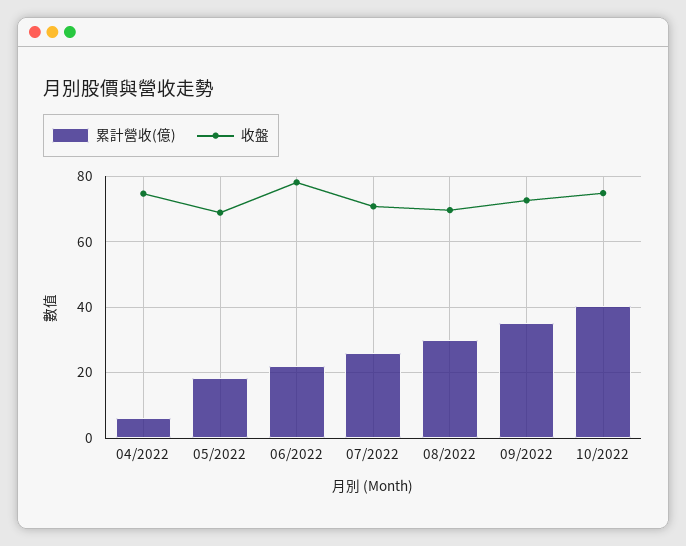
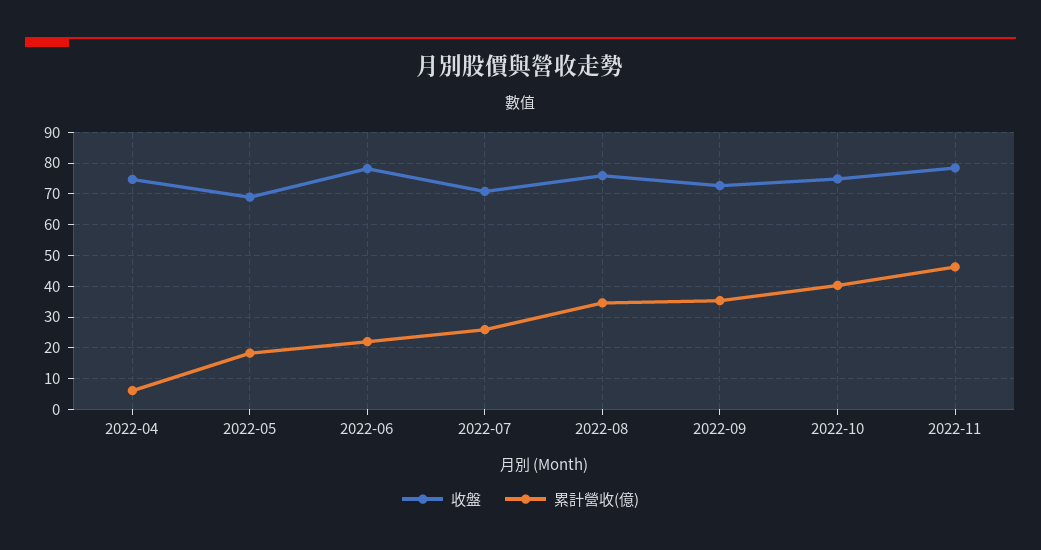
累計營收(億), 08/2022: 30 -> 34
收盤, 08/2022: 70 -> 76
收盤, 2022-11: none -> 78
累計營收(億), 2022-11: none -> 46

